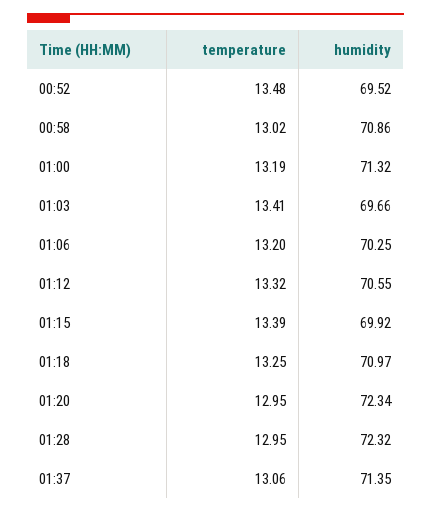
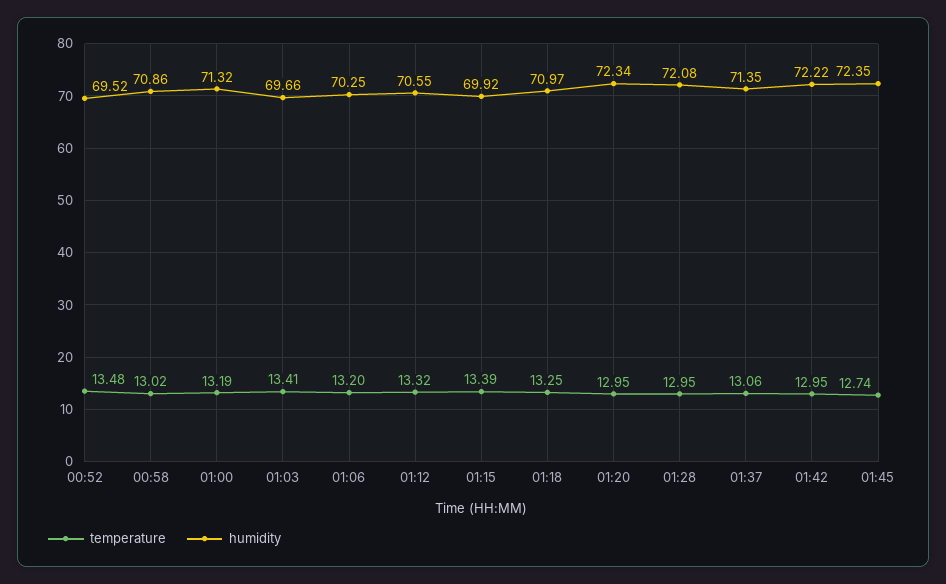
humidity, 01:28: 72.32 -> 72.08
temperature, 01:42: none -> 12.95
humidity, 01:42: none -> 72.22
temperature, 01:45: none -> 12.74
humidity, 01:45: none -> 72.35

